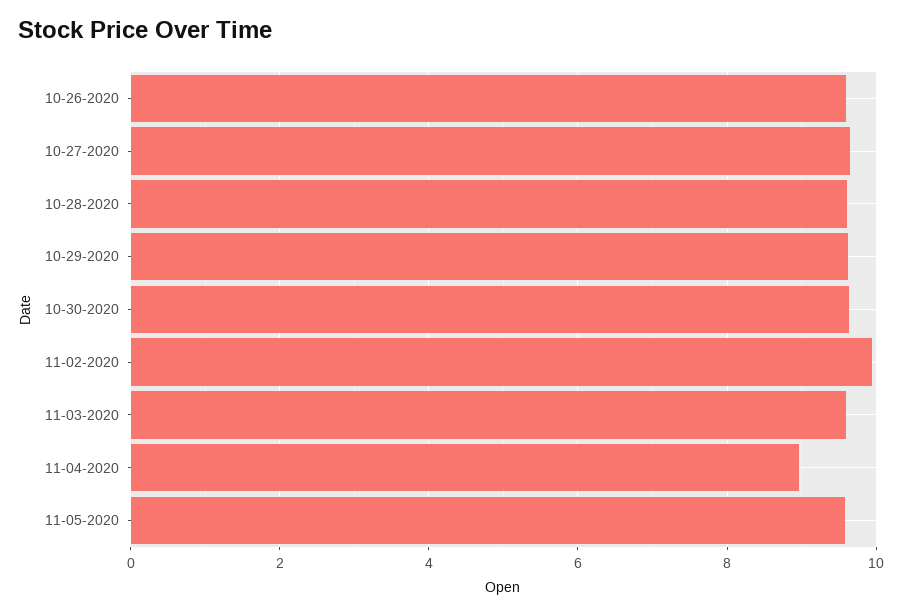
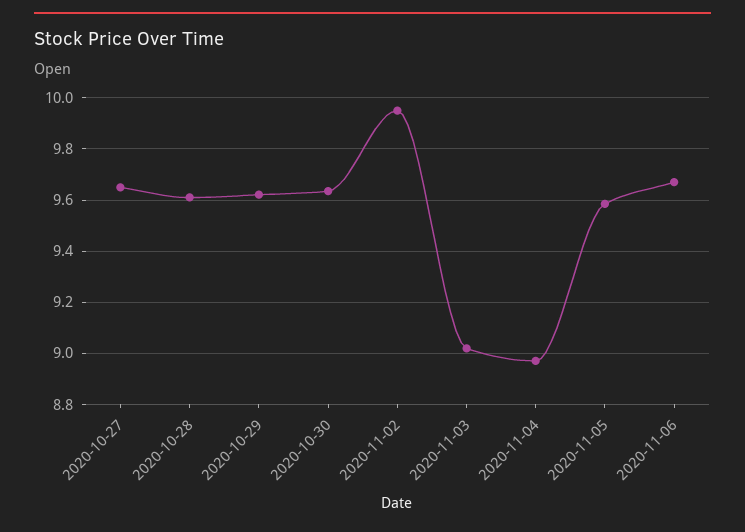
10-26-2020: 9.6 -> none
11-03-2020: 9.6 -> 9.025
2020-11-06: none -> 9.675

